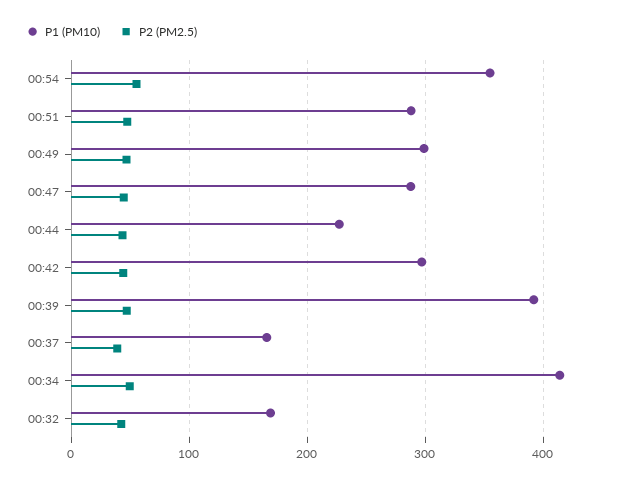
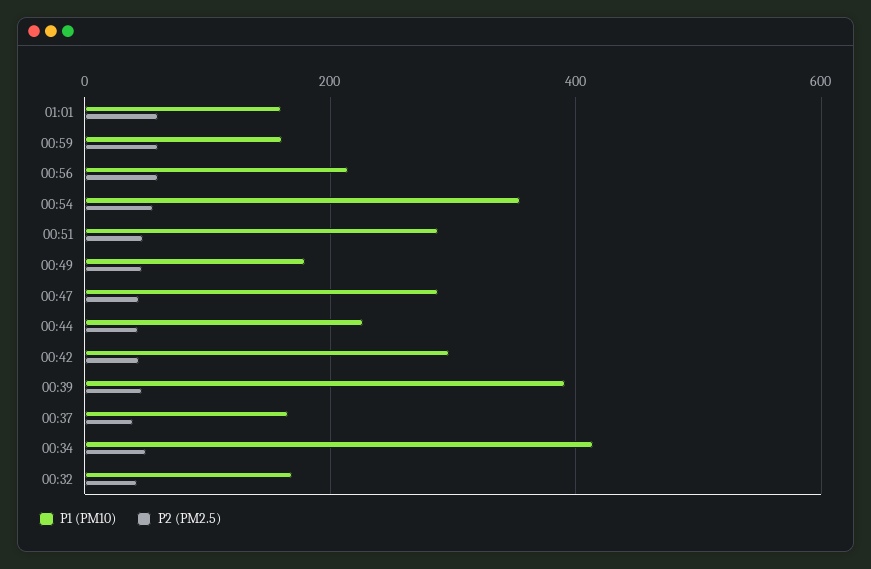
P1 (PM10), 00:49: 300 -> 180
P1 (PM10), 01:01: none -> 160
P2 (PM2.5), 01:01: none -> 60
P1 (PM10), 00:59: none -> 160
P2 (PM2.5), 00:59: none -> 60
P1 (PM10), 00:56: none -> 220
P2 (PM2.5), 00:56: none -> 60

